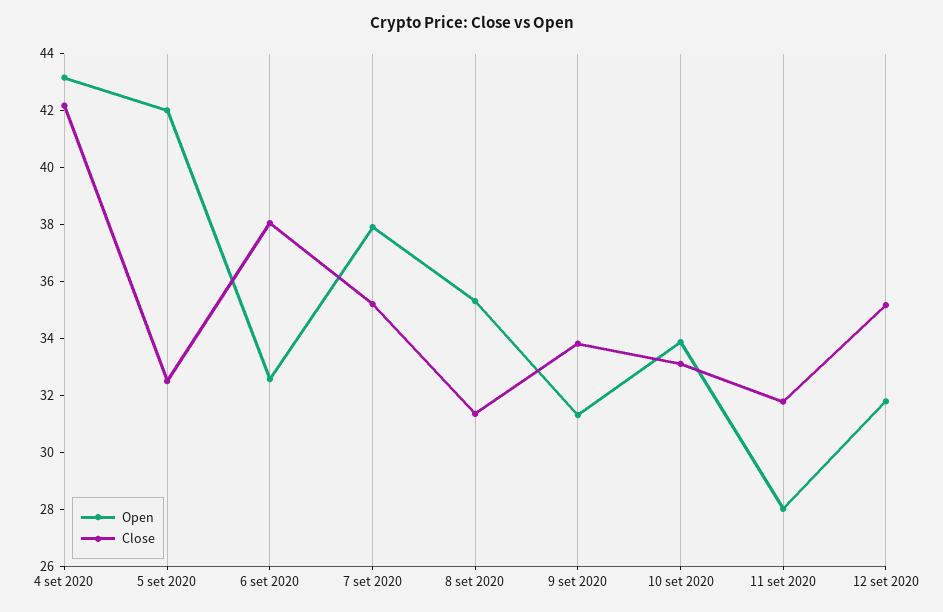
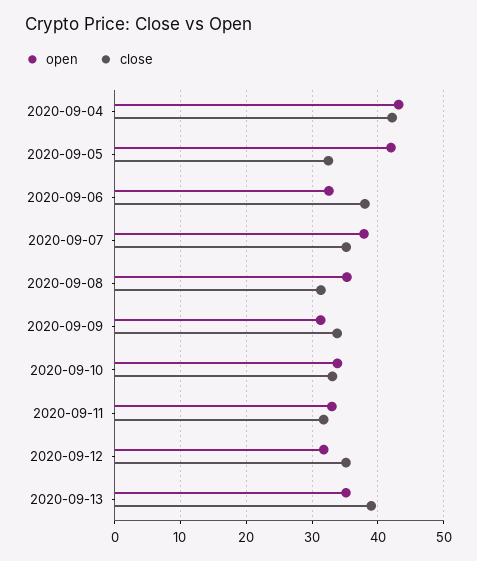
Open, 11 set 2020: 28 -> 33
Open, 2020-09-13: none -> 35
Close, 2020-09-13: none -> 39

